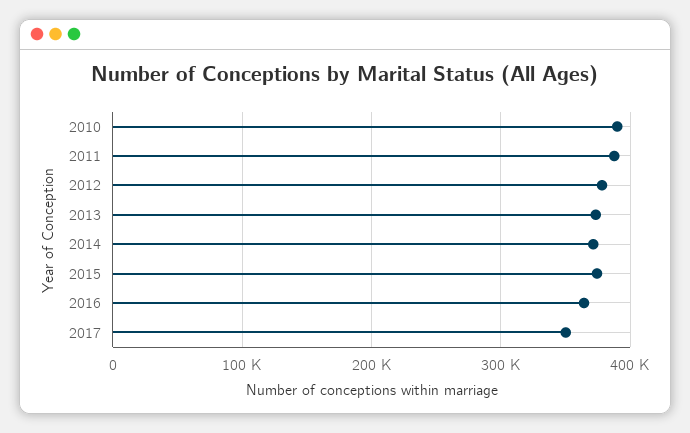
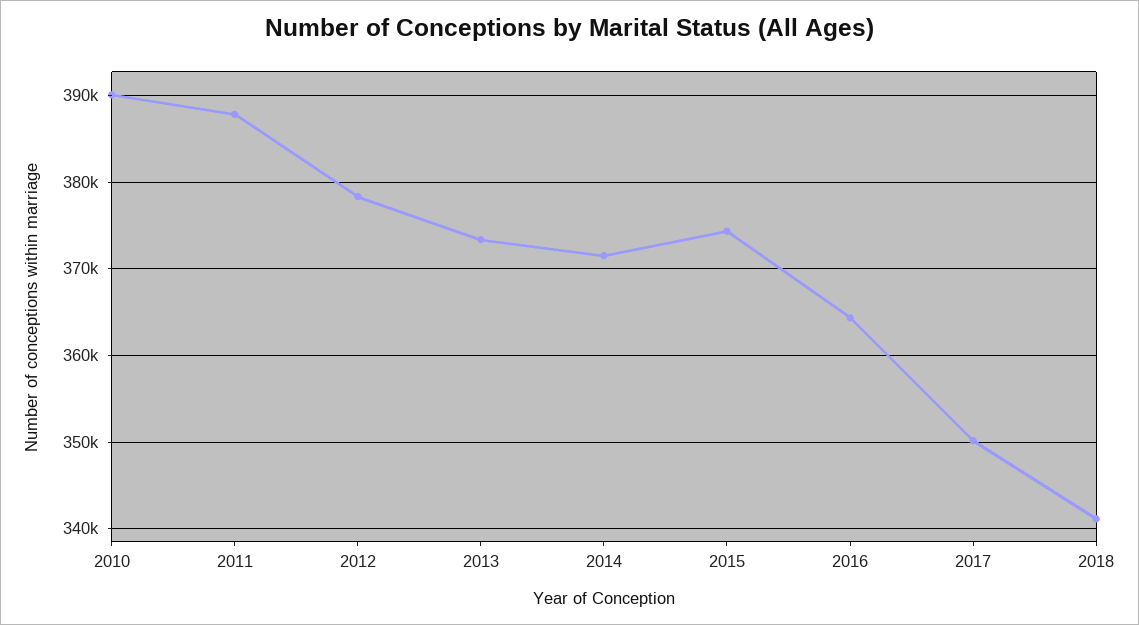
2018: none -> 341000

